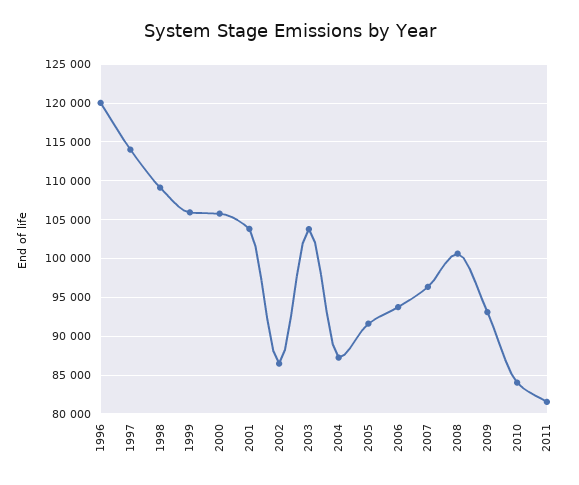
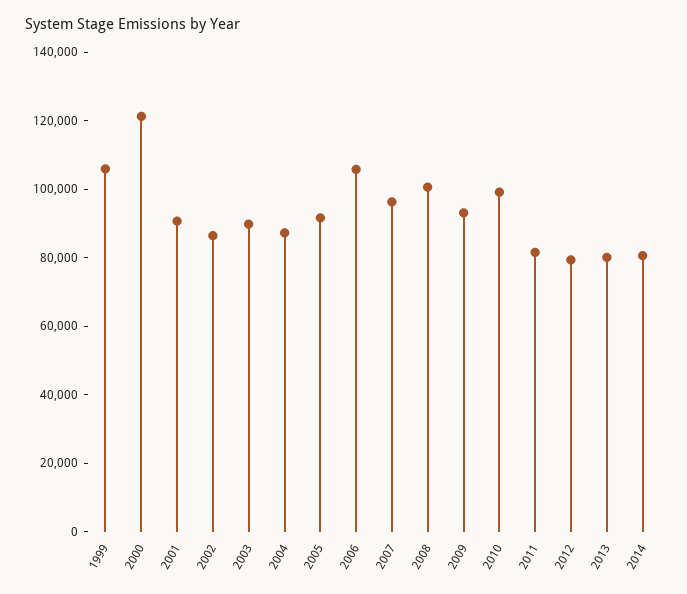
1996: 120000 -> none
1997: 114000 -> none
1998: 109000 -> none
2000: 106000 -> 120000
2001: 104000 -> 90000
2003: 104000 -> 90000
2006: 94000 -> 105000
2010: 84000 -> 100000
2012: none -> 80000
2013: none -> 80000
2014: none -> 80000

